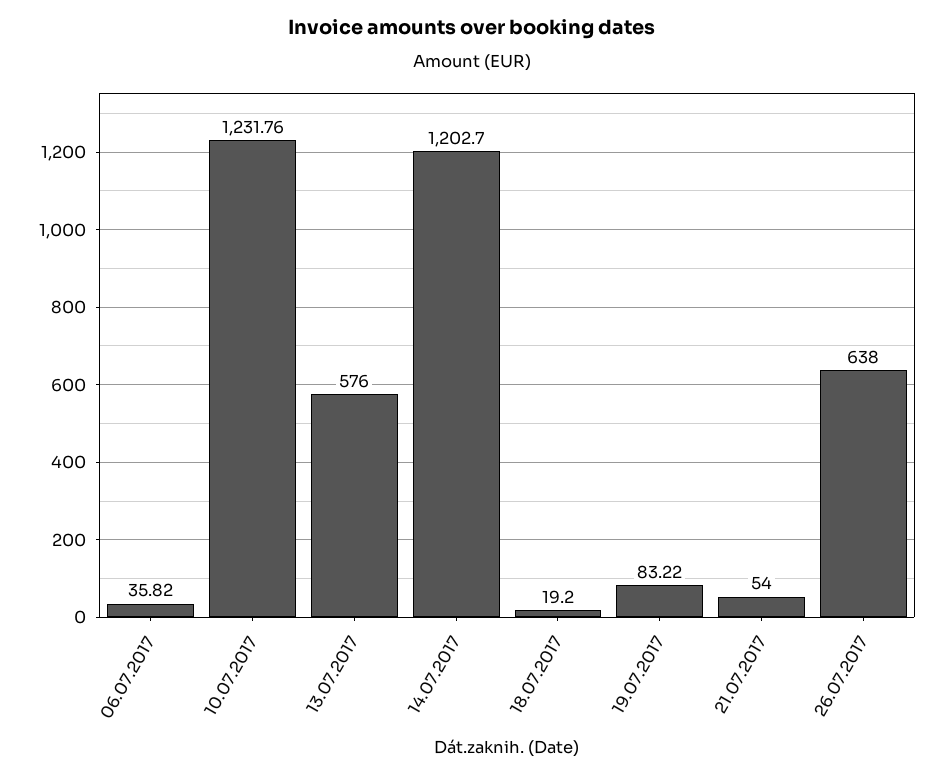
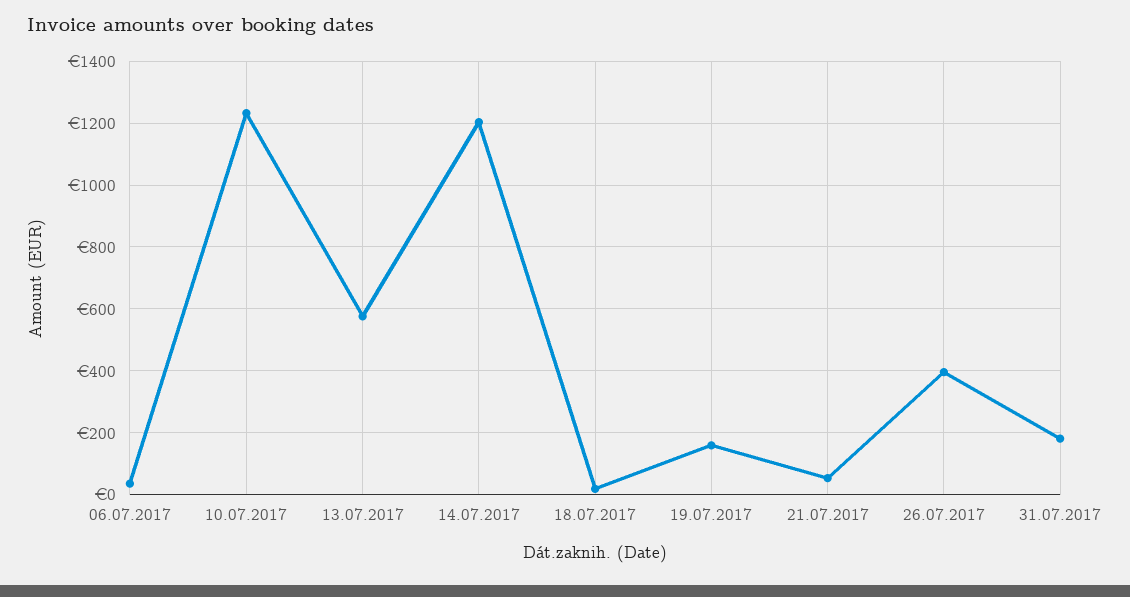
19.07.2017: 83.22 -> 160
26.07.2017: 638 -> 400
31.07.2017: none -> 180

